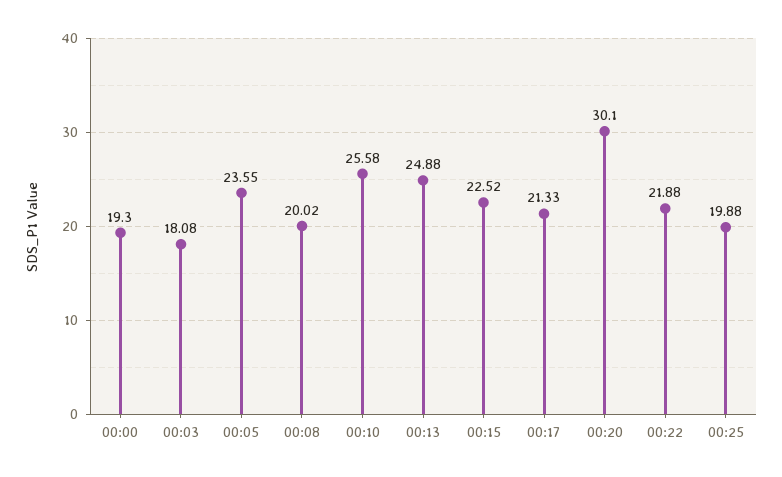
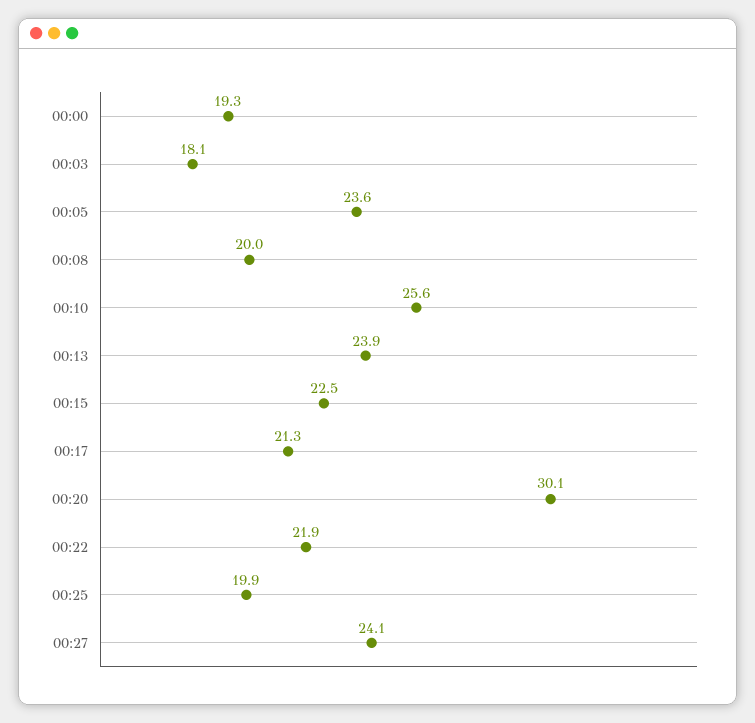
00:13: 24.88 -> 23.9
00:27: none -> 24.1

